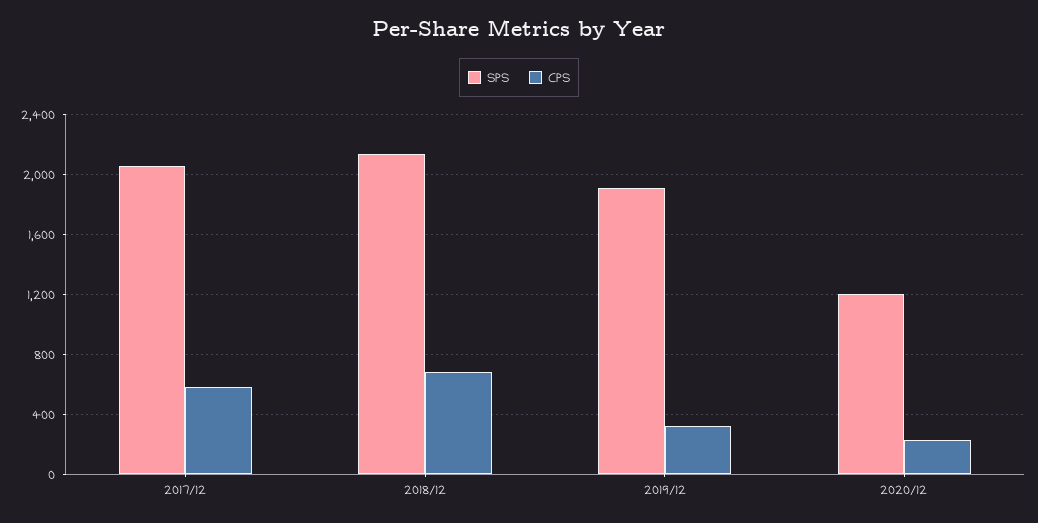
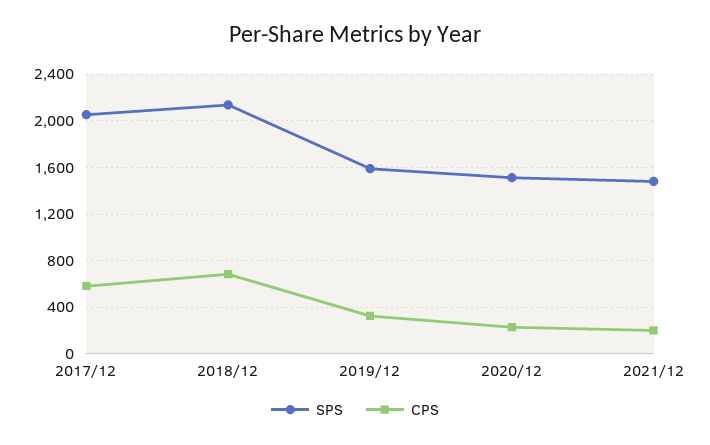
SPS, 2019/12: 1900 -> 1600
SPS, 2020/12: 1200 -> 1500
SPS, 2021/12: none -> 1500
CPS, 2021/12: none -> 200

